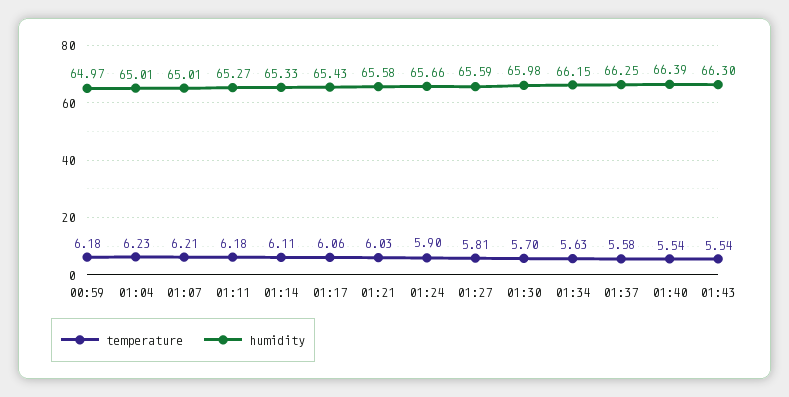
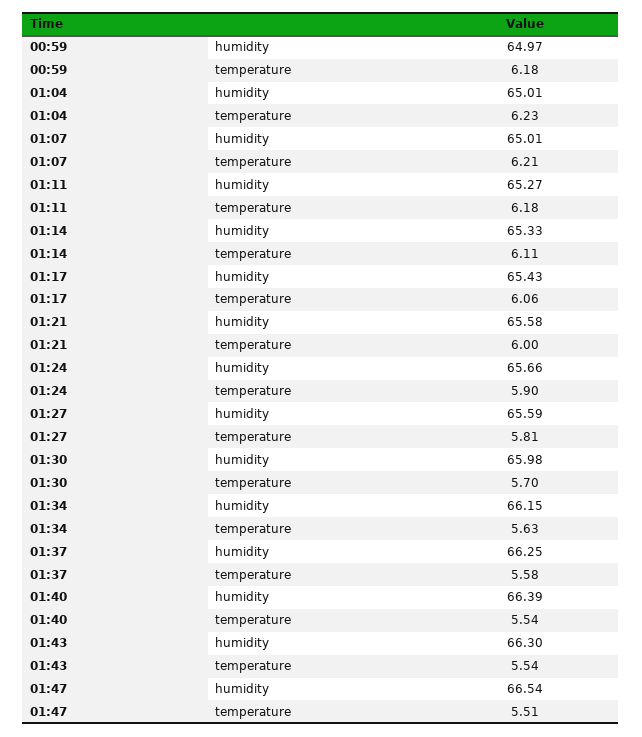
temperature, 01:21: 6.03 -> 6
humidity, 01:47: none -> 66.54
temperature, 01:47: none -> 5.51

